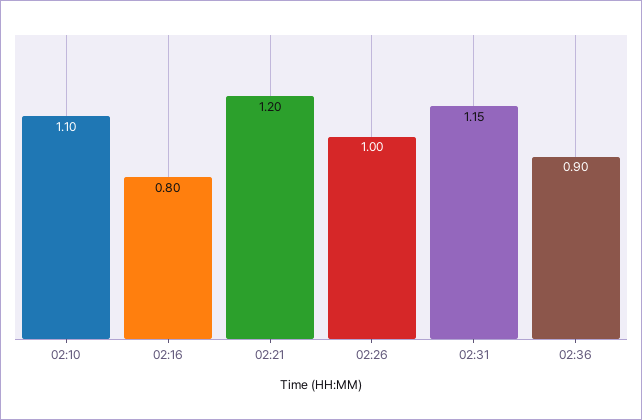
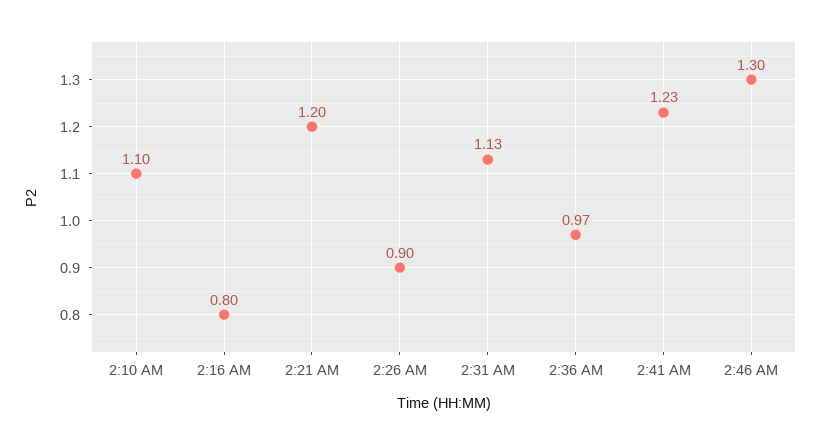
02:26: 1 -> 0.9
02:31: 1.15 -> 1.13
02:36: 0.9 -> 0.97
2:41 AM: none -> 1.23
2:46 AM: none -> 1.3

